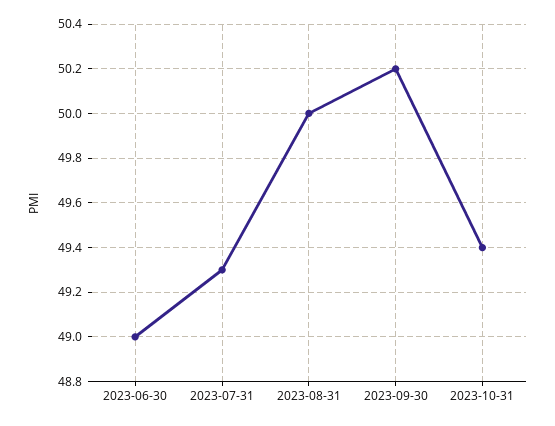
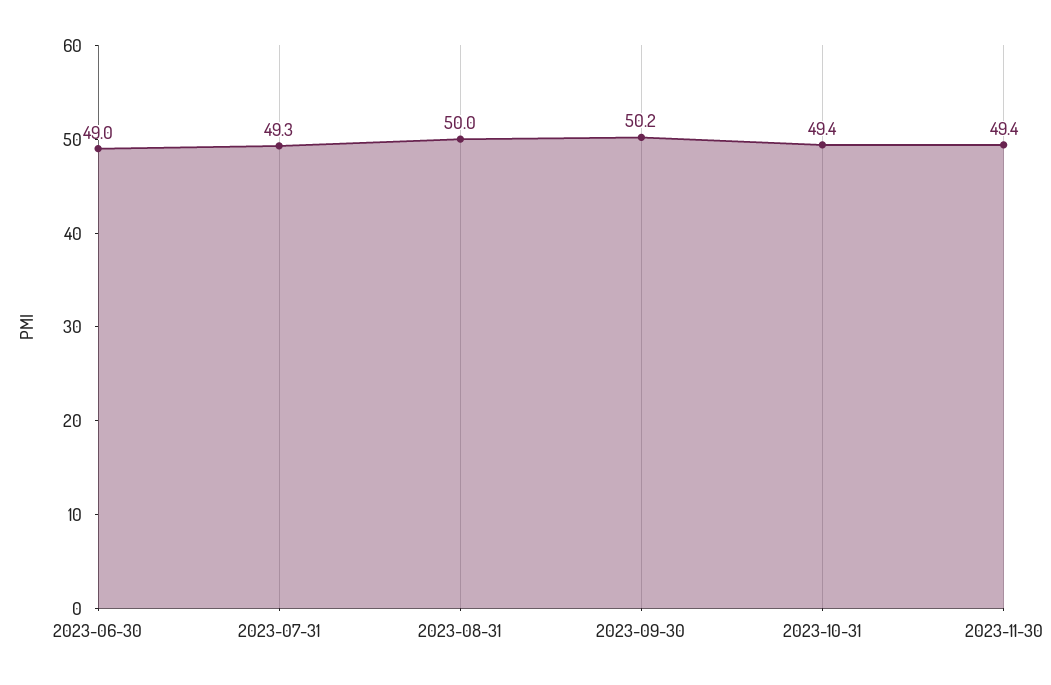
2023-11-30: none -> 49.4

